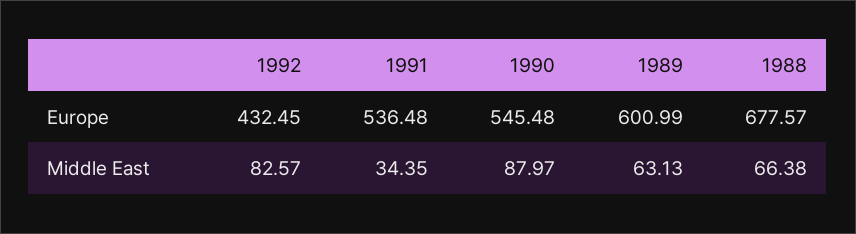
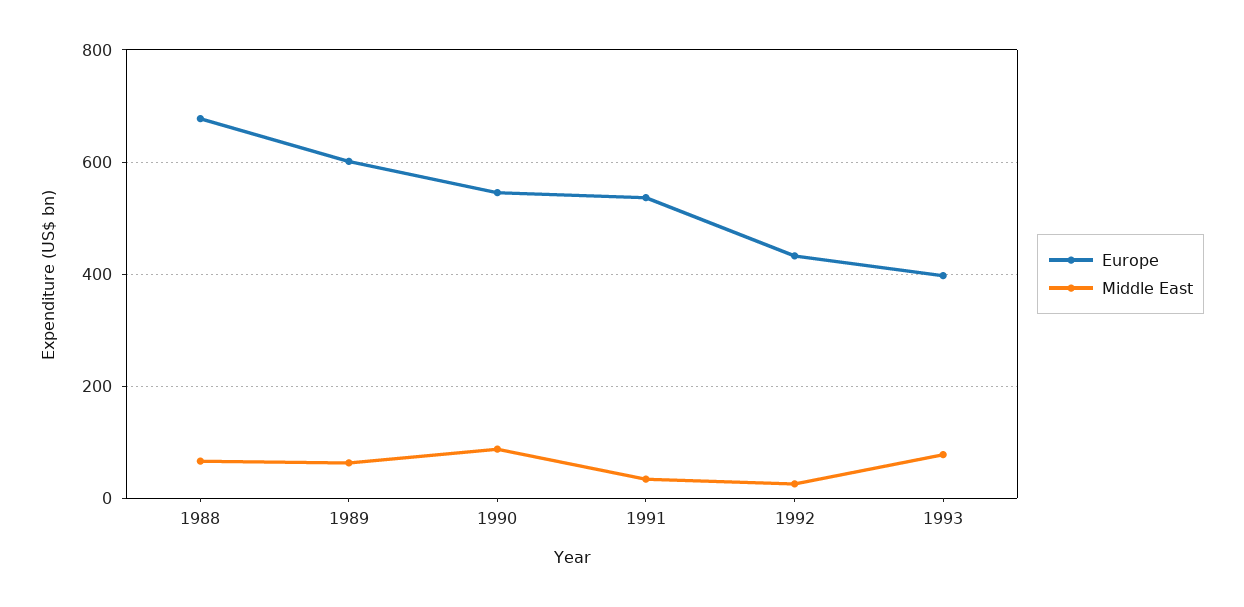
Middle East, 1992: 82.57 -> 20
Europe, 1993: none -> 400
Middle East, 1993: none -> 80

